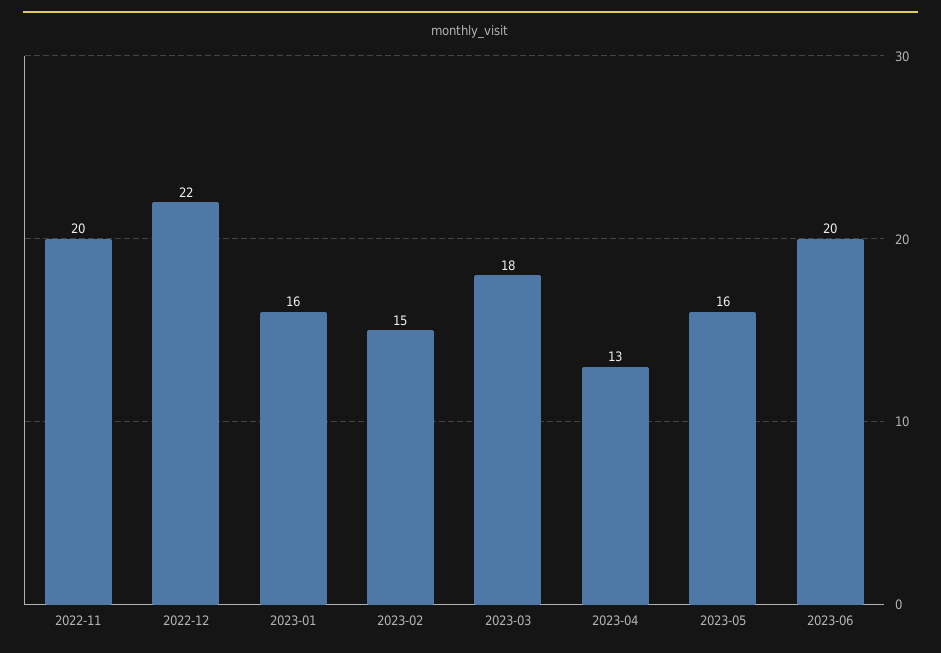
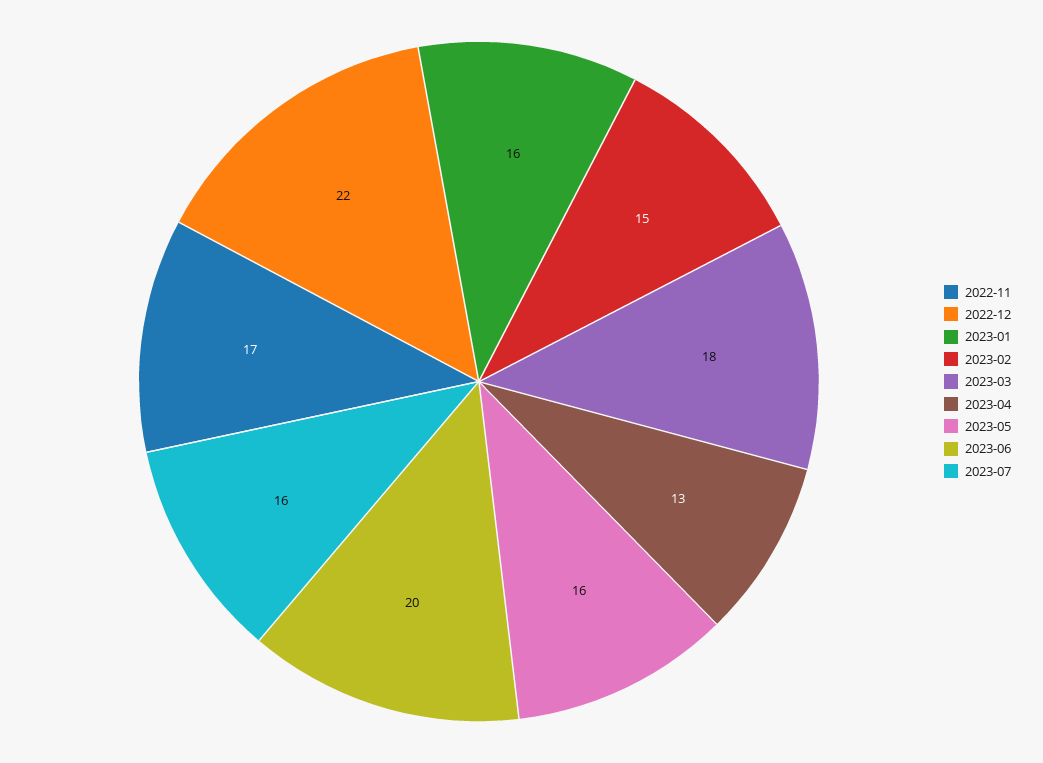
2022-11: 20 -> 17
2023-07: none -> 16

